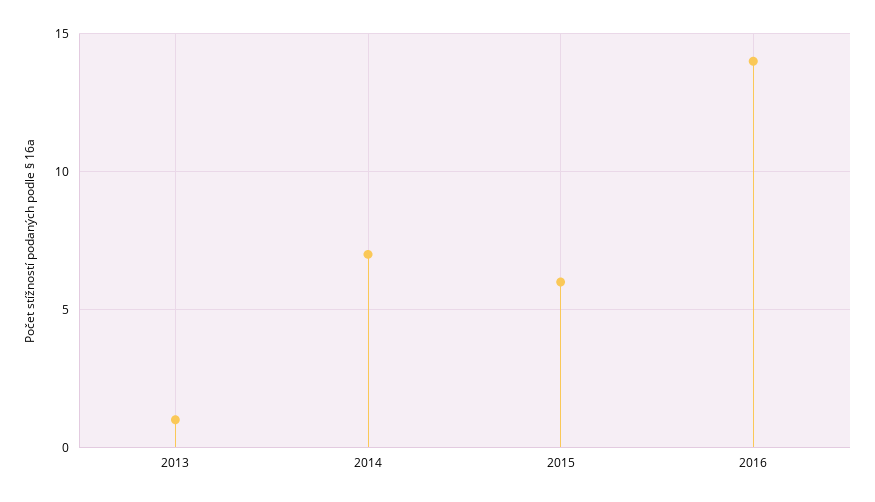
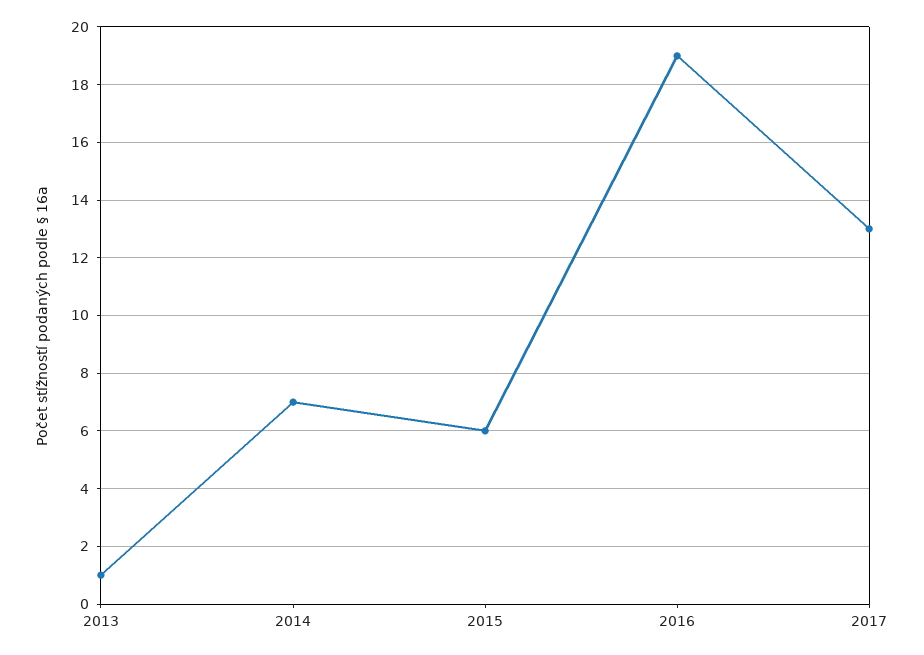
2016: 14 -> 19
2017: none -> 13

